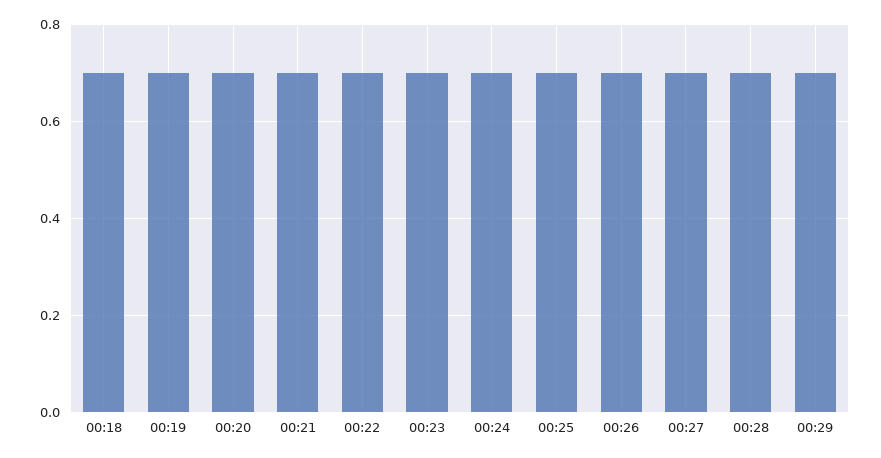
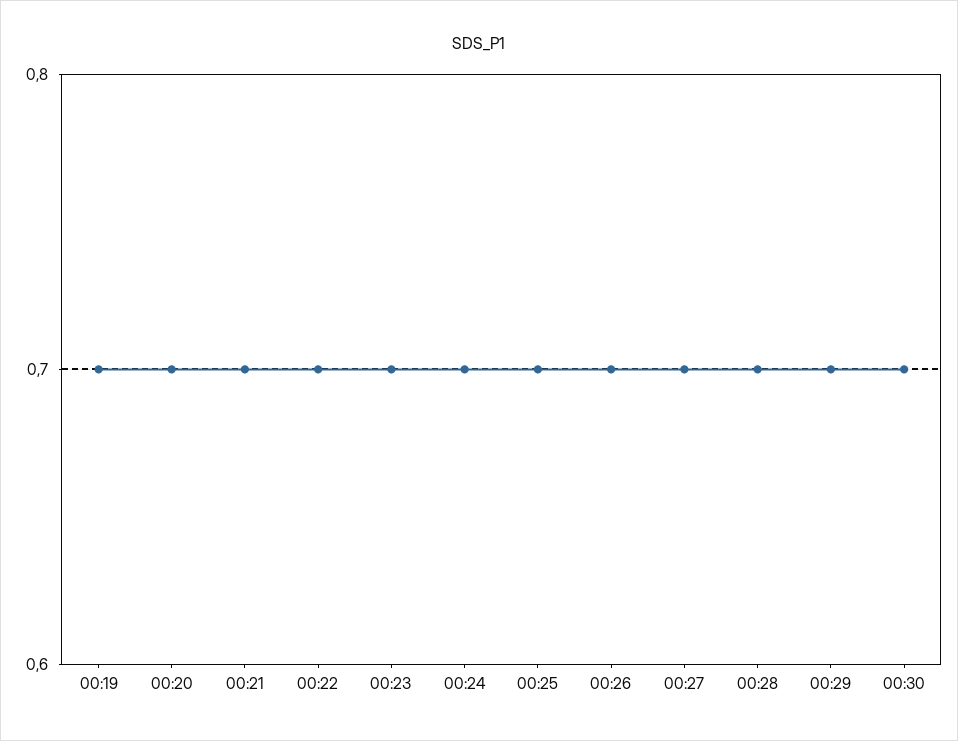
00:18: 0.7 -> none
00:30: none -> 0.7

